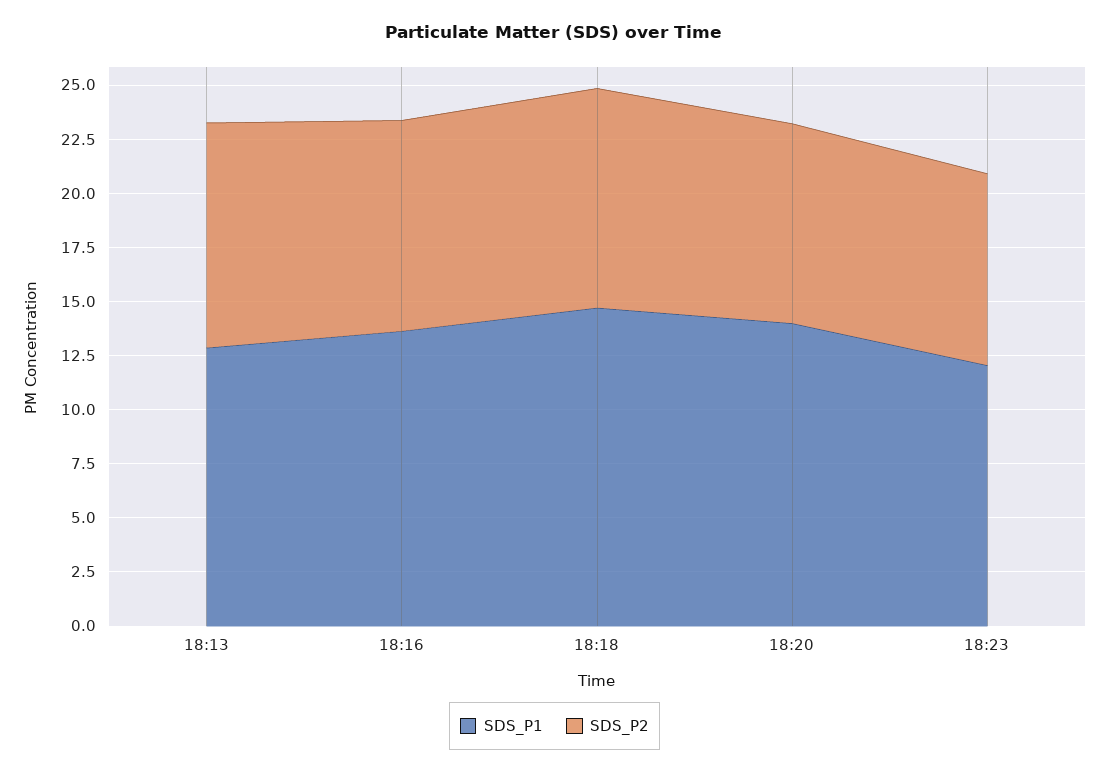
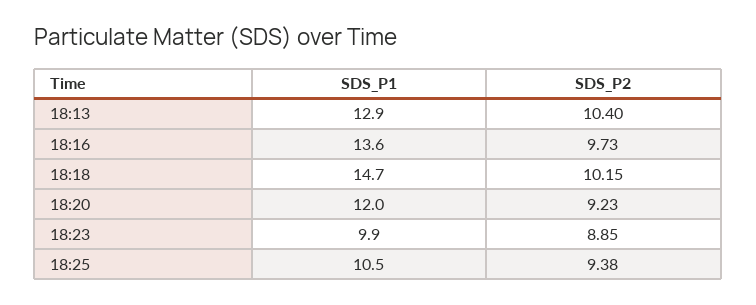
SDS_P1, 18:20: 14 -> 12
SDS_P1, 18:23: 12 -> 9.9
SDS_P1, 18:25: none -> 10.5
SDS_P2, 18:25: none -> 9.38

